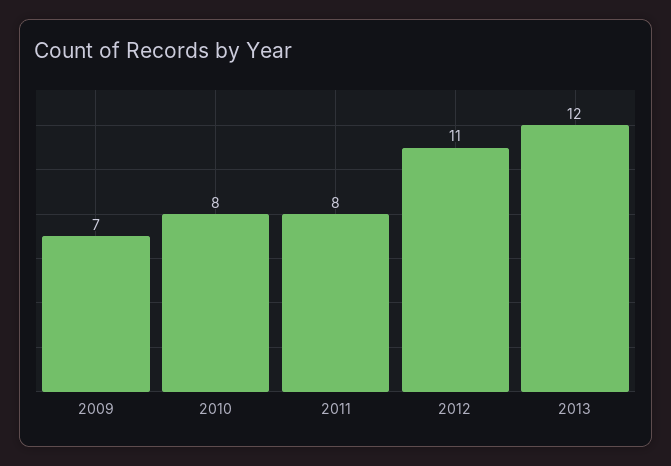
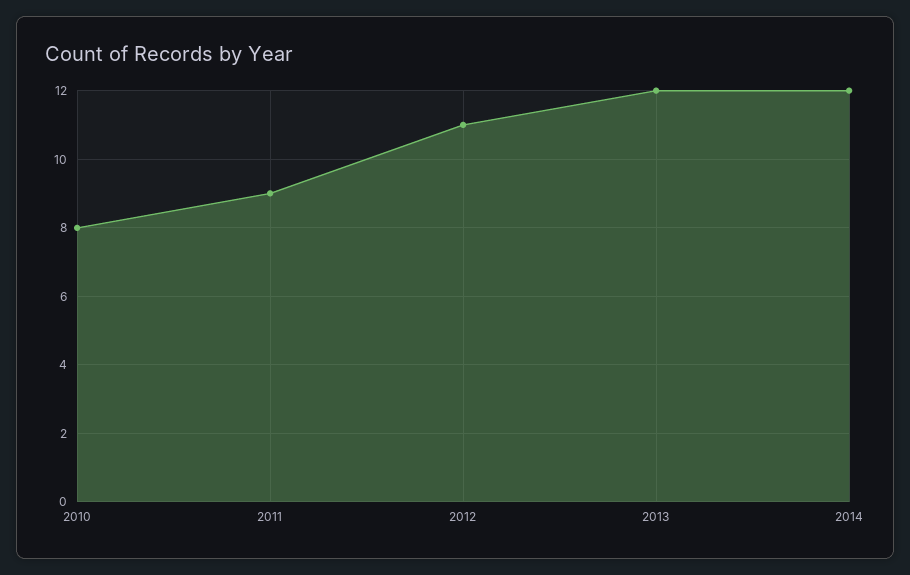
2009: 7 -> none
2011: 8 -> 9
2014: none -> 12

